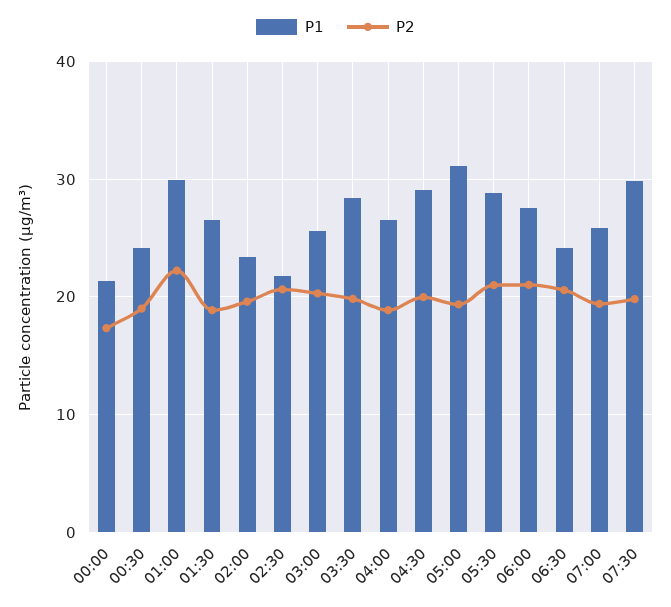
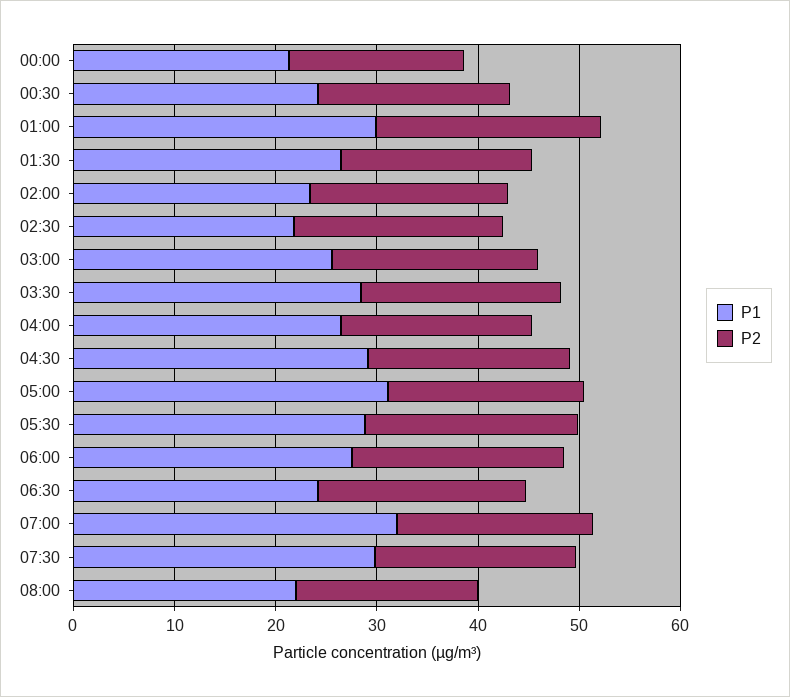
P1, 07:00: 26 -> 32
P1, 08:00: none -> 22
P2, 08:00: none -> 18

